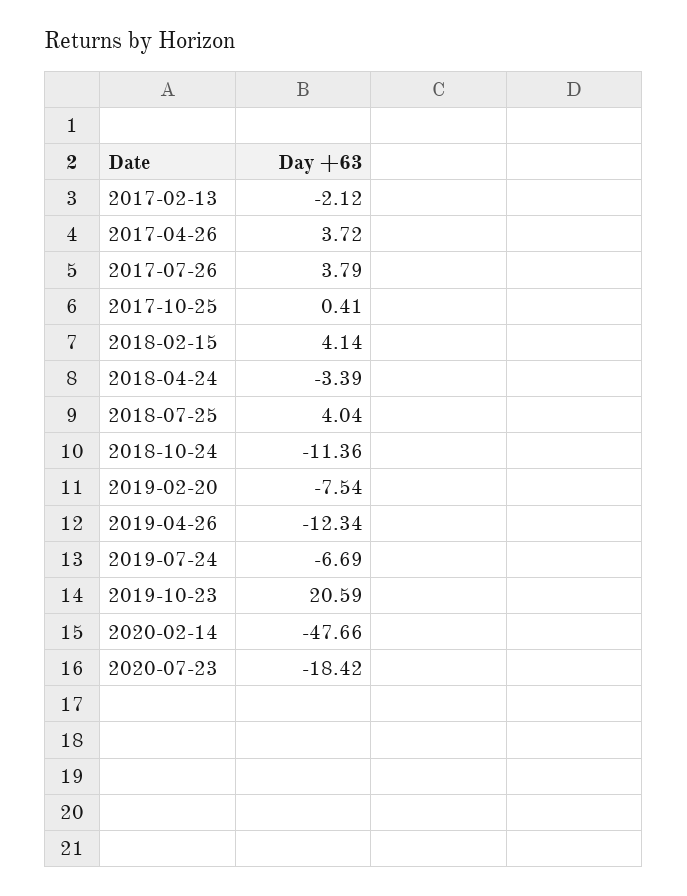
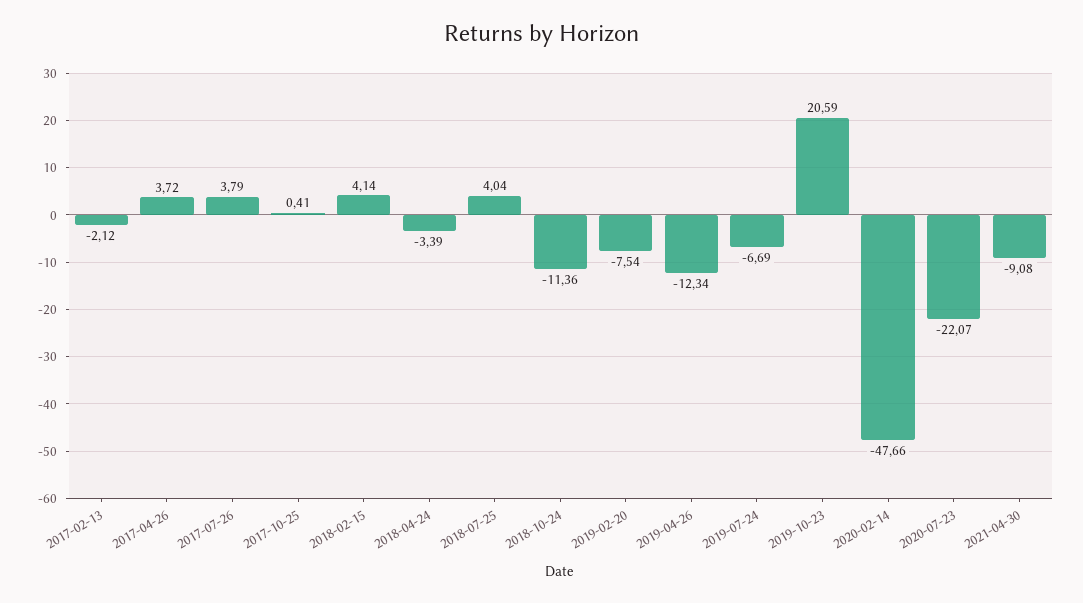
2020-07-23: -18.42 -> -22.07
2021-04-30: none -> -9.08

